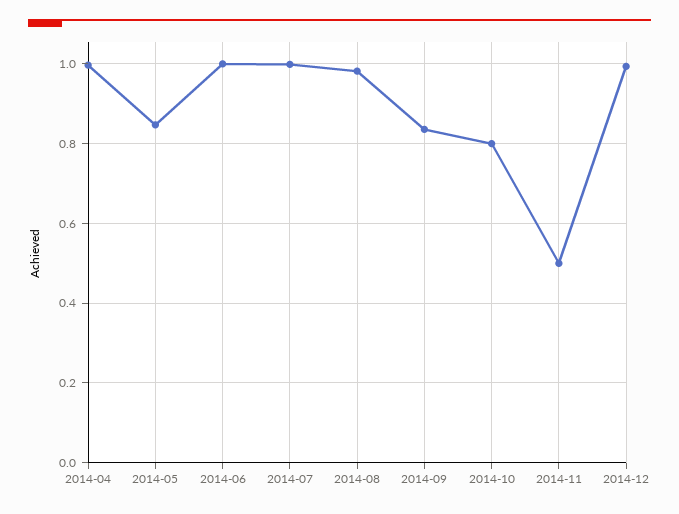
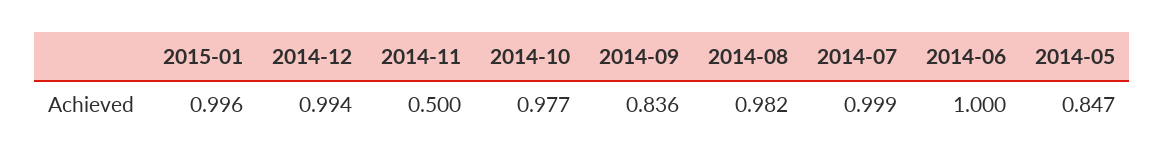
2014-04: 1 -> none
2014-10: 0.8 -> 0.977
2015-01: none -> 0.996

